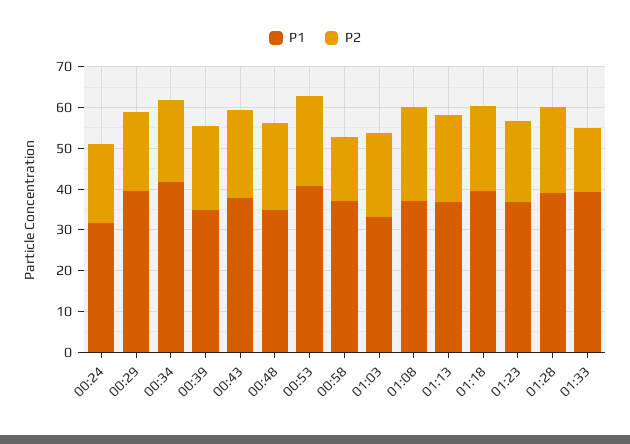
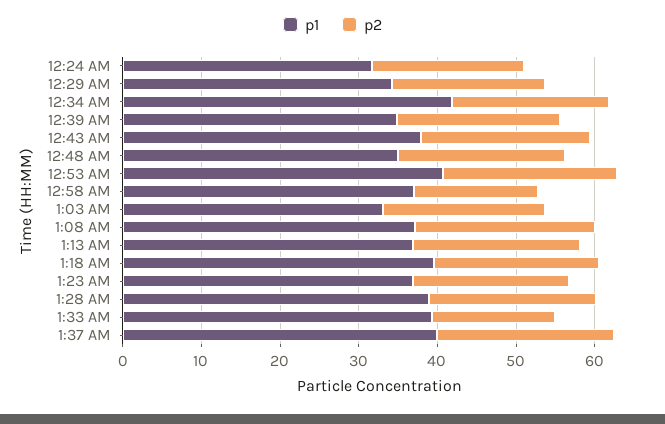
P1, 00:29: 40 -> 34
P1, 1:37 AM: none -> 40
P2, 1:37 AM: none -> 22

